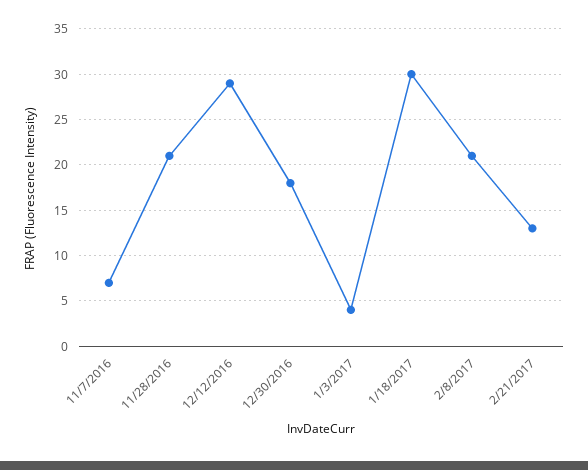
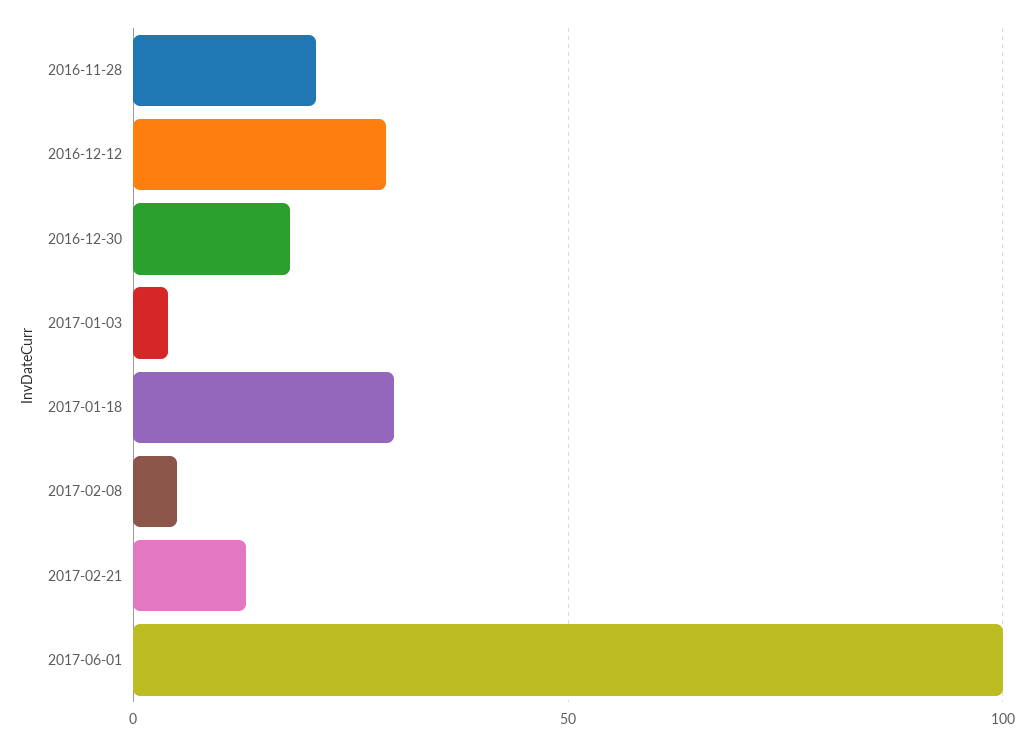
11/7/2016: 7 -> none
2/8/2017: 21 -> 5
2017-06-01: none -> 100

